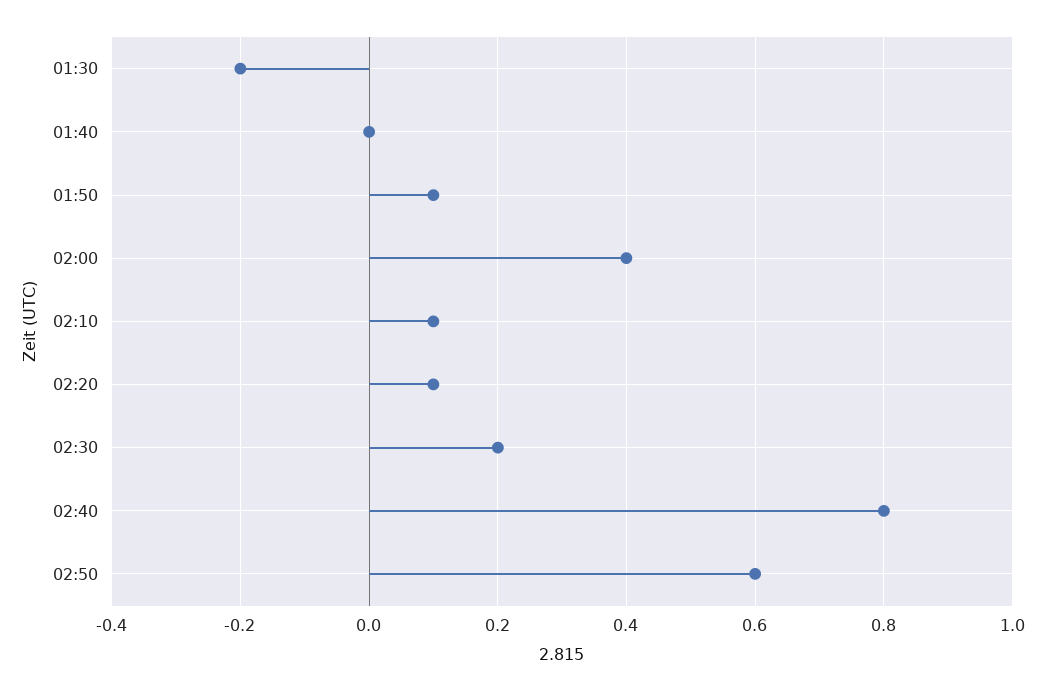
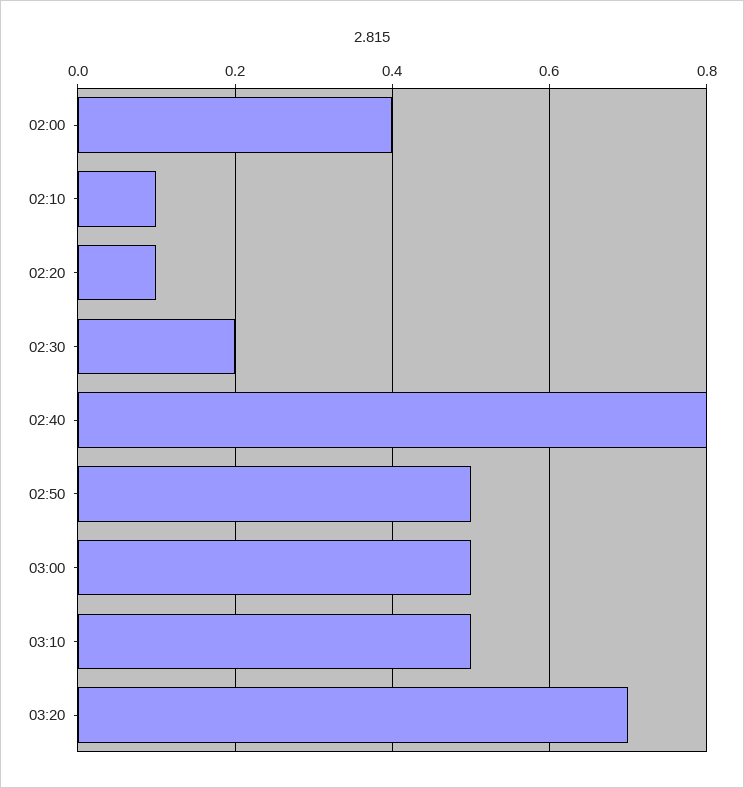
01:30: -0.2 -> none
01:40: 0 -> none
01:50: 0.1 -> none
02:50: 0.6 -> 0.5
03:00: none -> 0.5
03:10: none -> 0.5
03:20: none -> 0.7

